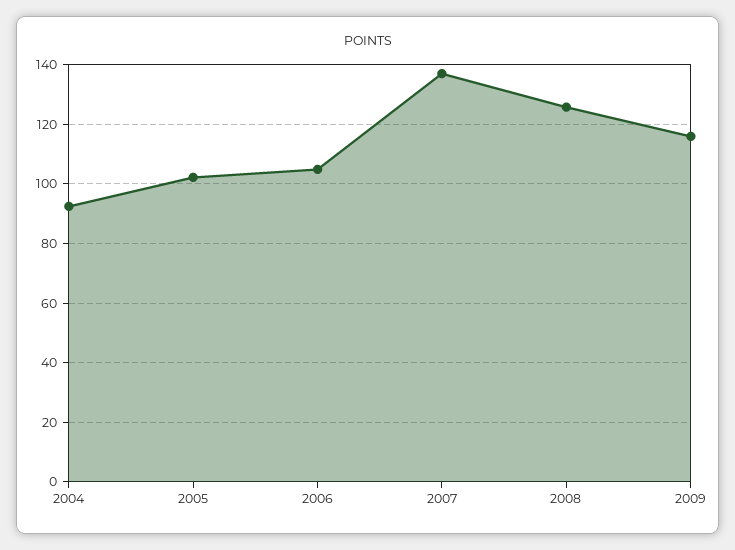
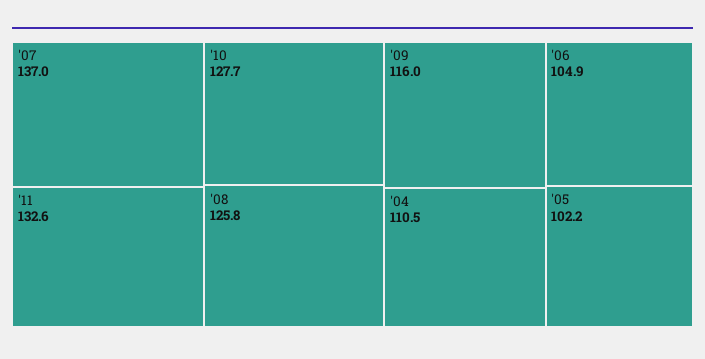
2004: 92.5 -> 110.5
'11: none -> 132.6
'10: none -> 127.7

